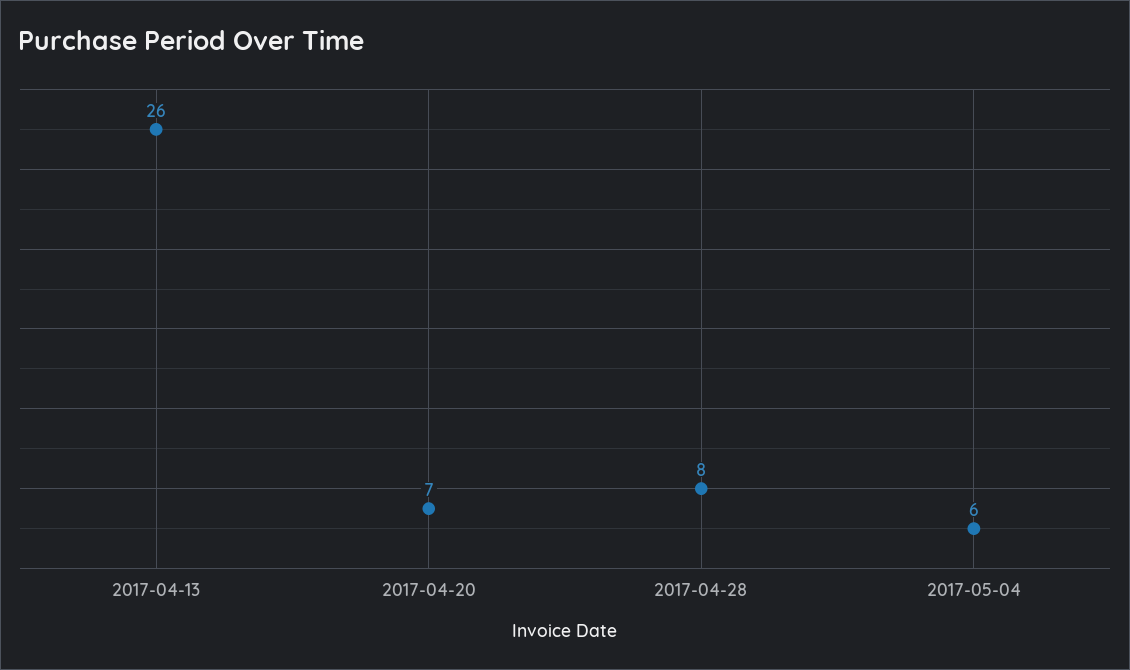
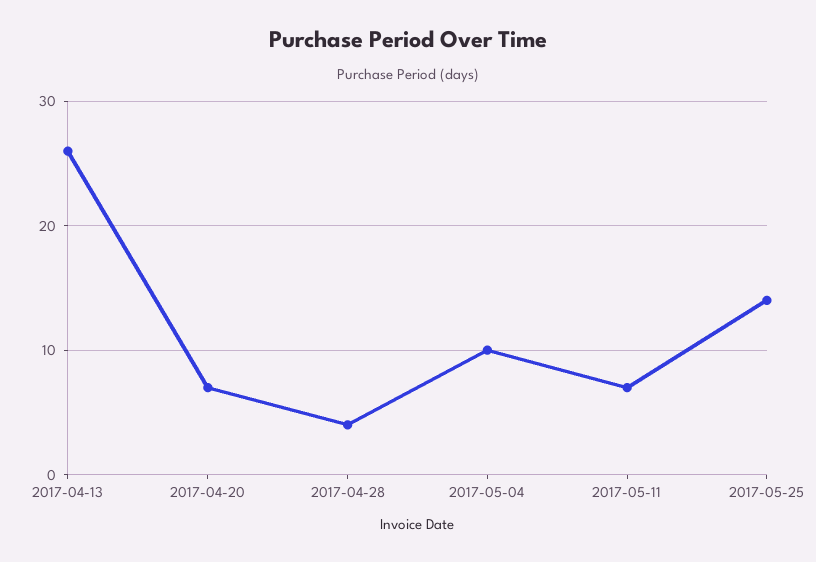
2017-04-28: 8 -> 4
2017-05-04: 6 -> 10
2017-05-11: none -> 7
2017-05-25: none -> 14

